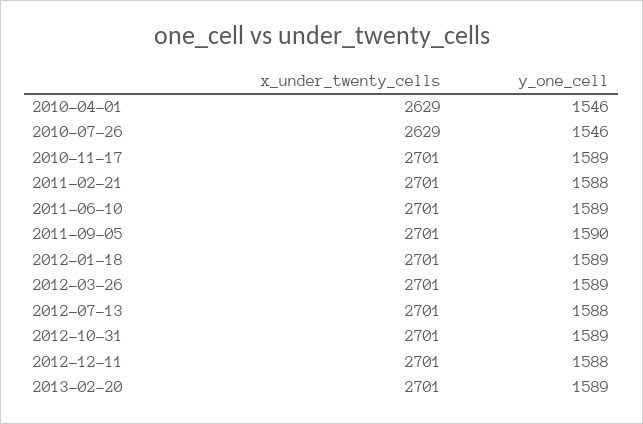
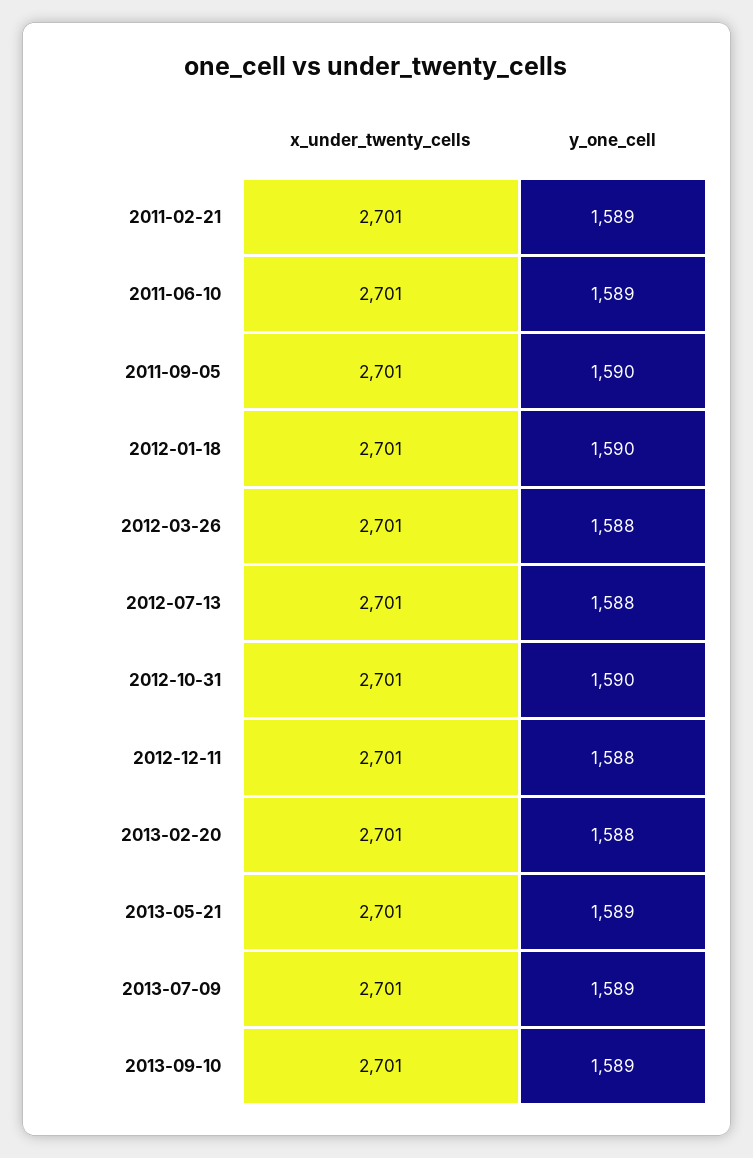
x_under_twenty_cells, 2010-04-01: 2629 -> none
y_one_cell, 2010-04-01: 1546 -> none
x_under_twenty_cells, 2010-07-26: 2629 -> none
y_one_cell, 2010-07-26: 1546 -> none
x_under_twenty_cells, 2010-11-17: 2701 -> none
y_one_cell, 2010-11-17: 1589 -> none
y_one_cell, 2011-02-21: 1588 -> 1589
y_one_cell, 2012-01-18: 1589 -> 1590
y_one_cell, 2012-03-26: 1589 -> 1588
y_one_cell, 2012-10-31: 1589 -> 1590
y_one_cell, 2013-02-20: 1589 -> 1588
x_under_twenty_cells, 2013-05-21: none -> 2701
y_one_cell, 2013-05-21: none -> 1589
x_under_twenty_cells, 2013-07-09: none -> 2701
y_one_cell, 2013-07-09: none -> 1589
x_under_twenty_cells, 2013-09-10: none -> 2701
y_one_cell, 2013-09-10: none -> 1589

